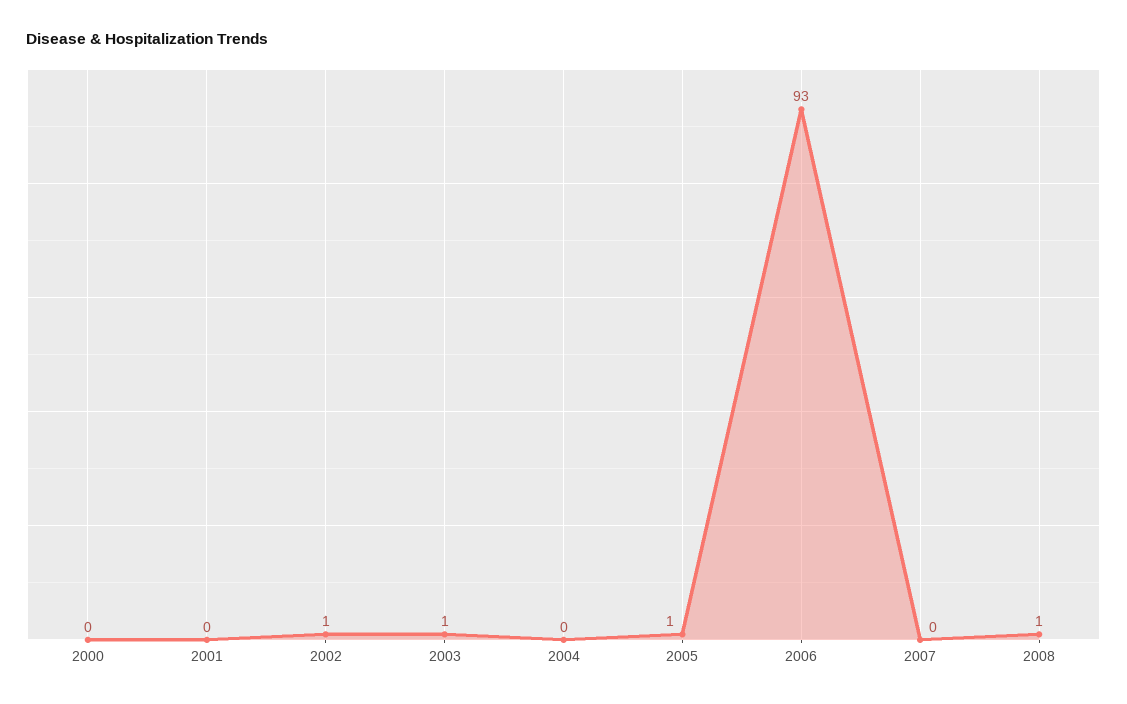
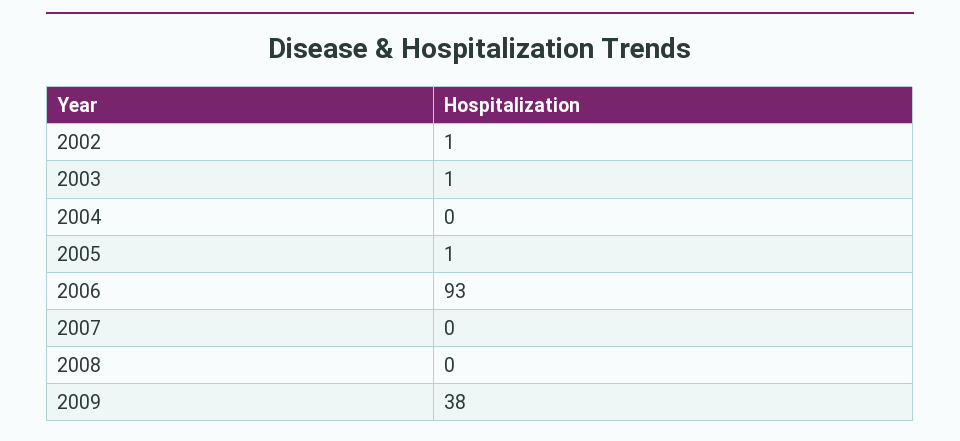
2000: 0 -> none
2001: 0 -> none
2008: 1 -> 0
2009: none -> 38

